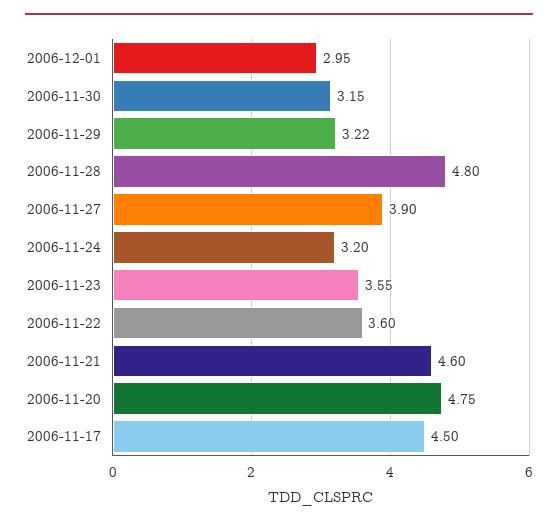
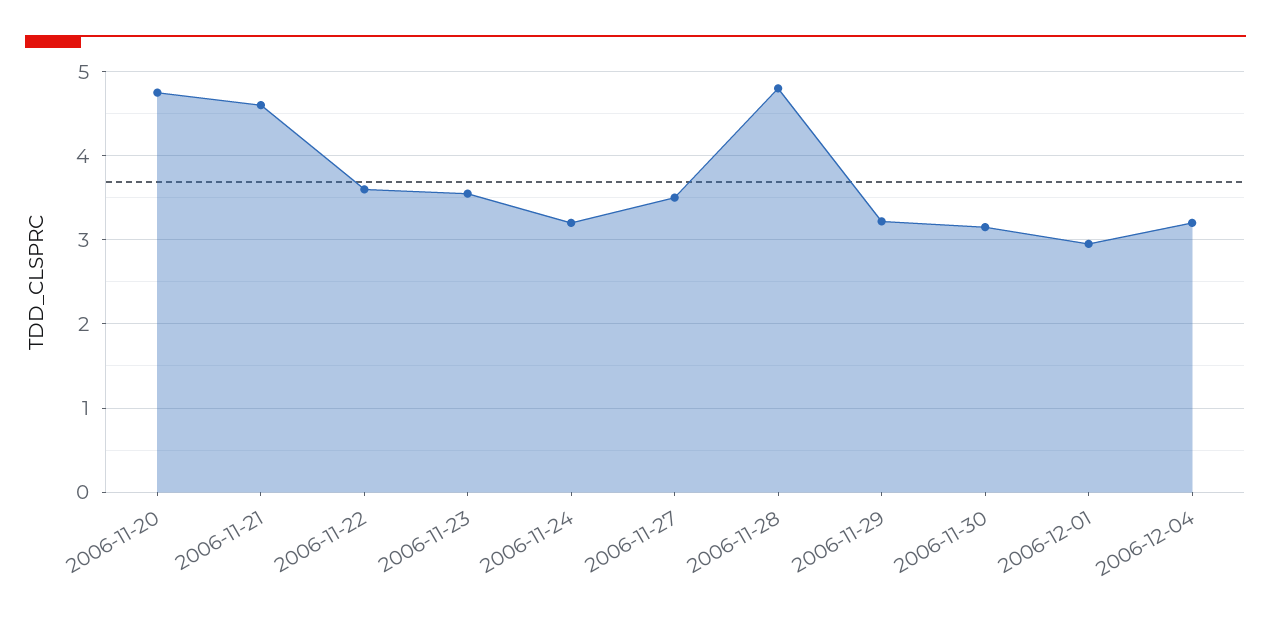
2006-11-27: 3.9 -> 3.5
2006-11-17: 4.5 -> none
2006-12-04: none -> 3.2

